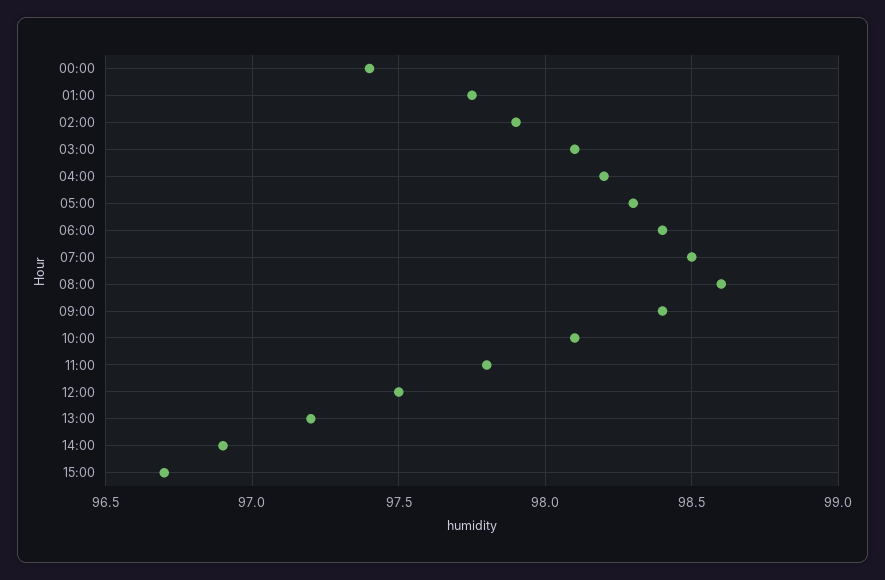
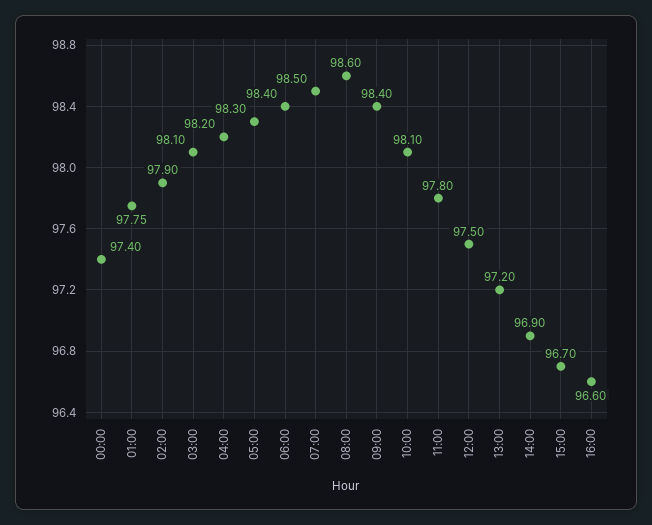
16:00: none -> 96.6

